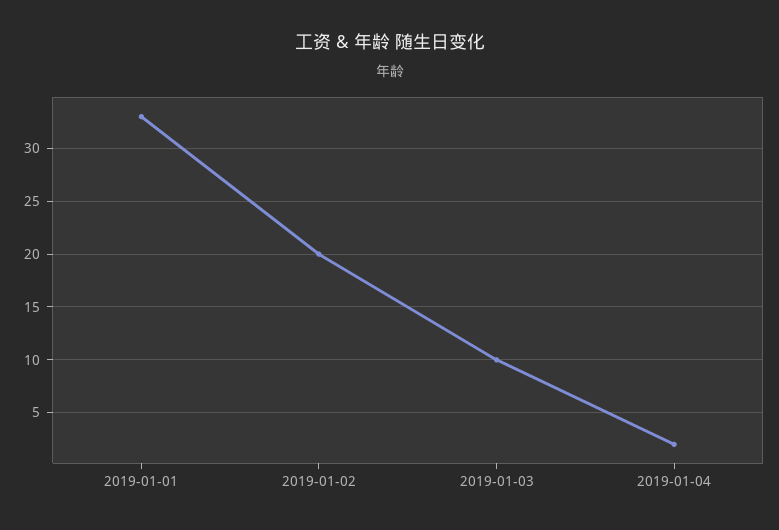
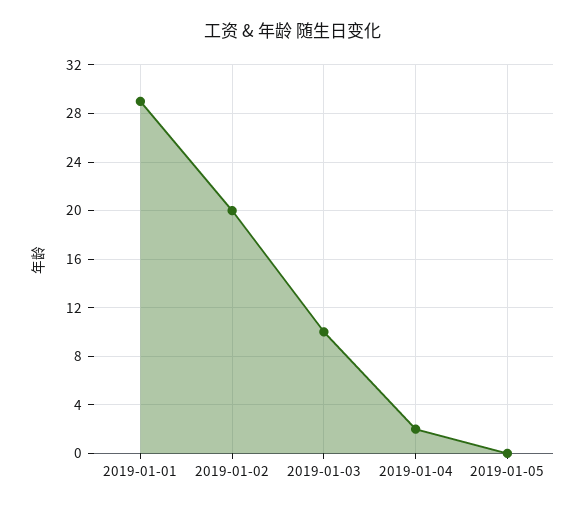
2019-01-01: 33 -> 29
2019-01-05: none -> 0

